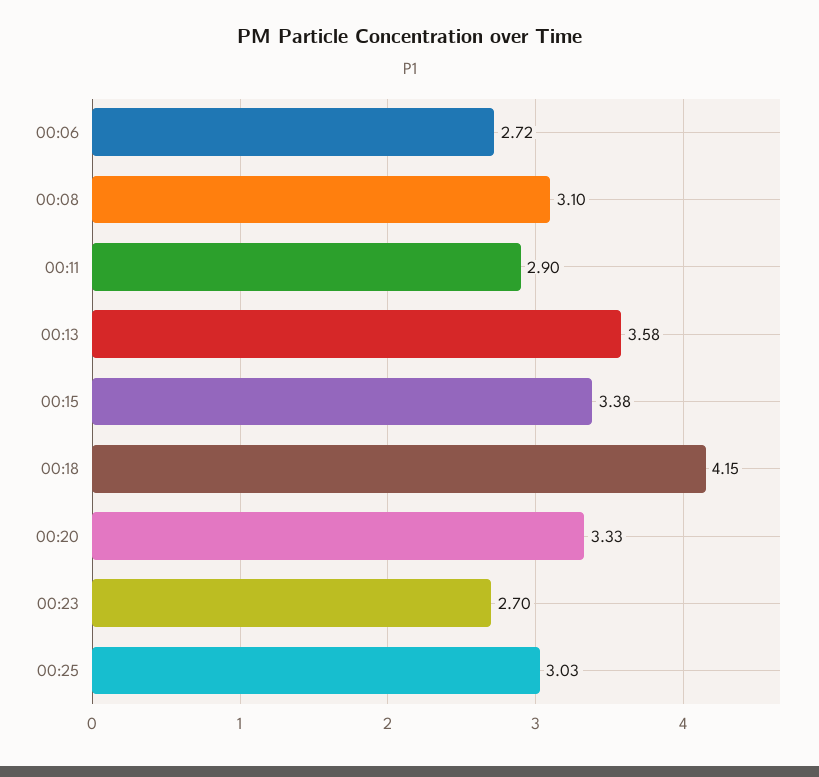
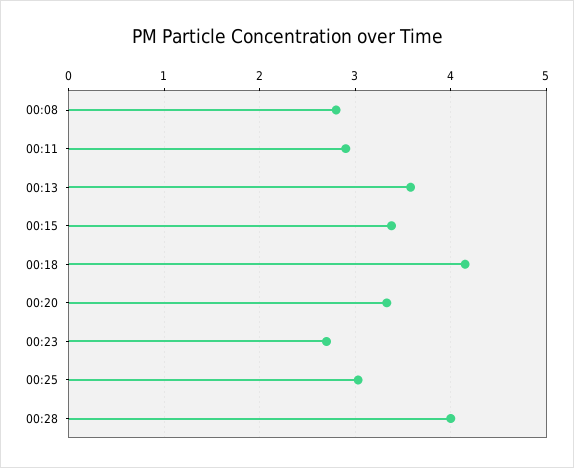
00:06: 2.72 -> none
00:08: 3.1 -> 2.8
00:28: none -> 4

